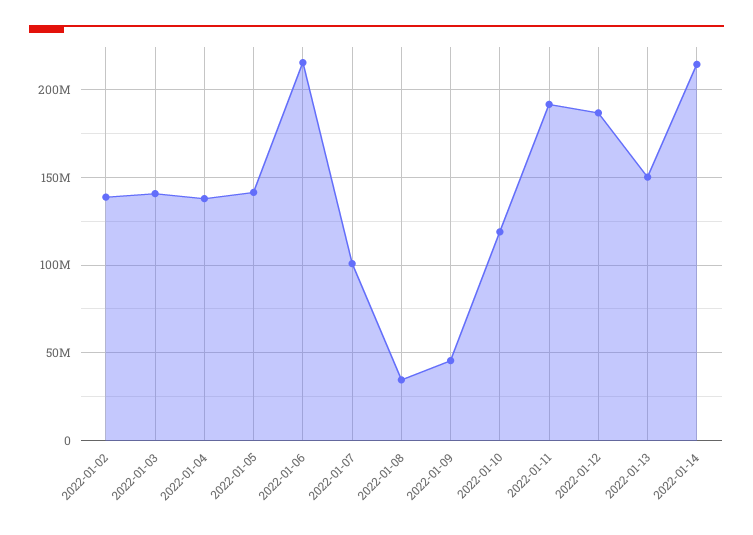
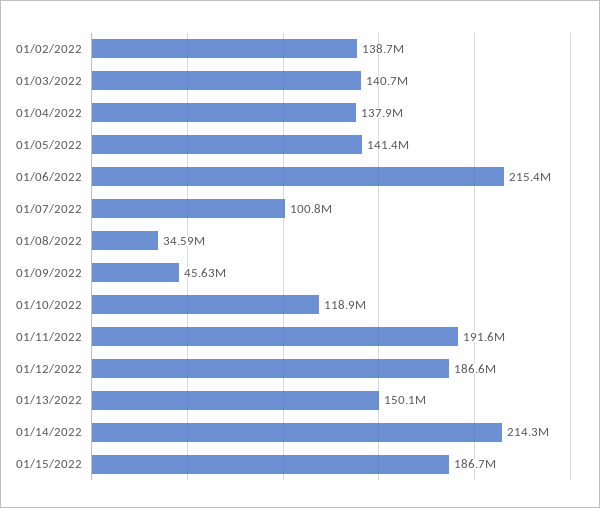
01/15/2022: none -> 186700000

